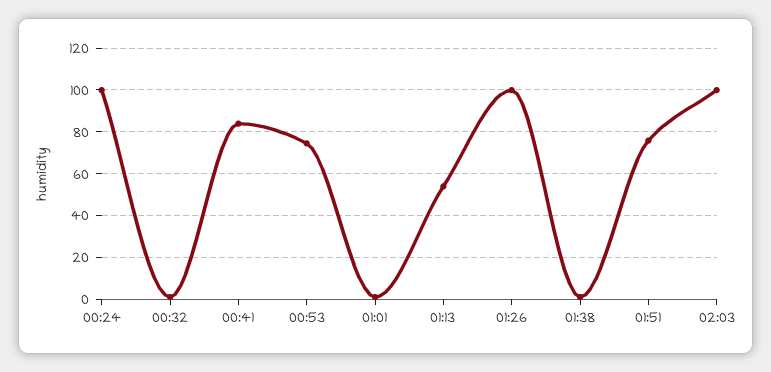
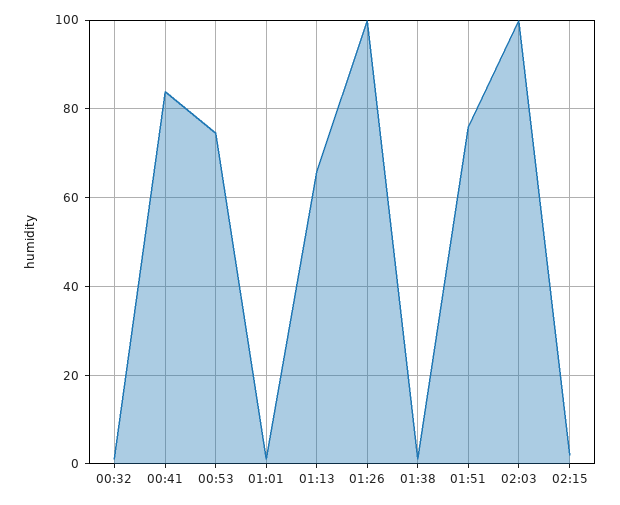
00:24: 100 -> none
01:13: 55 -> 66
02:15: none -> 2

